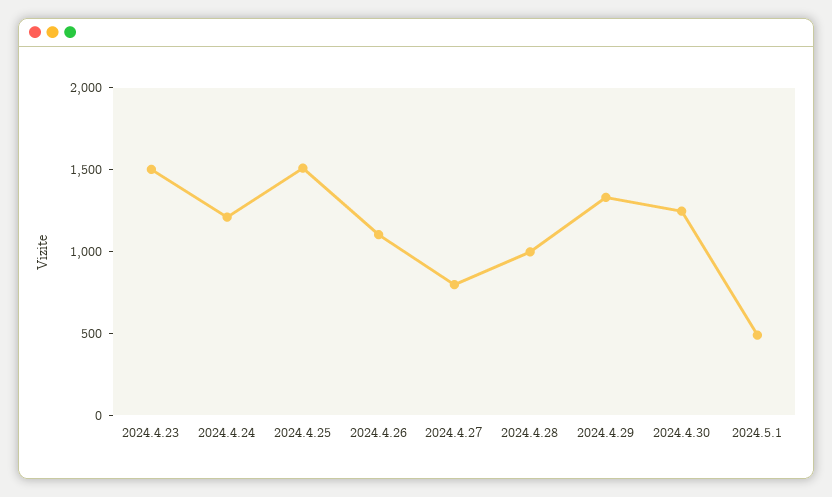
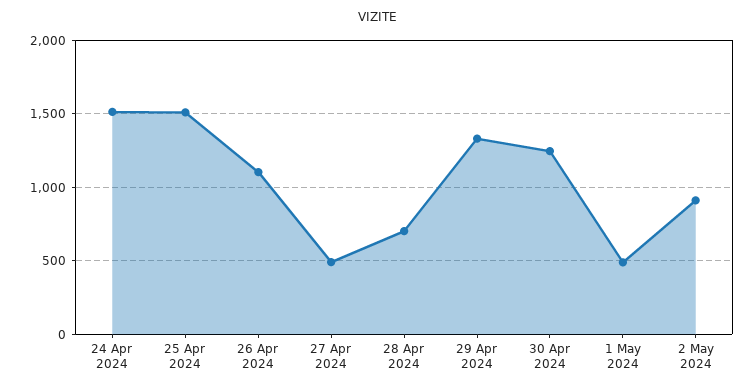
2024.4.23: 1500 -> none
2024.4.24: 1200 -> 1500
2024.4.27: 800 -> 500
2024.4.28: 1000 -> 700
2 May 2024: none -> 900

